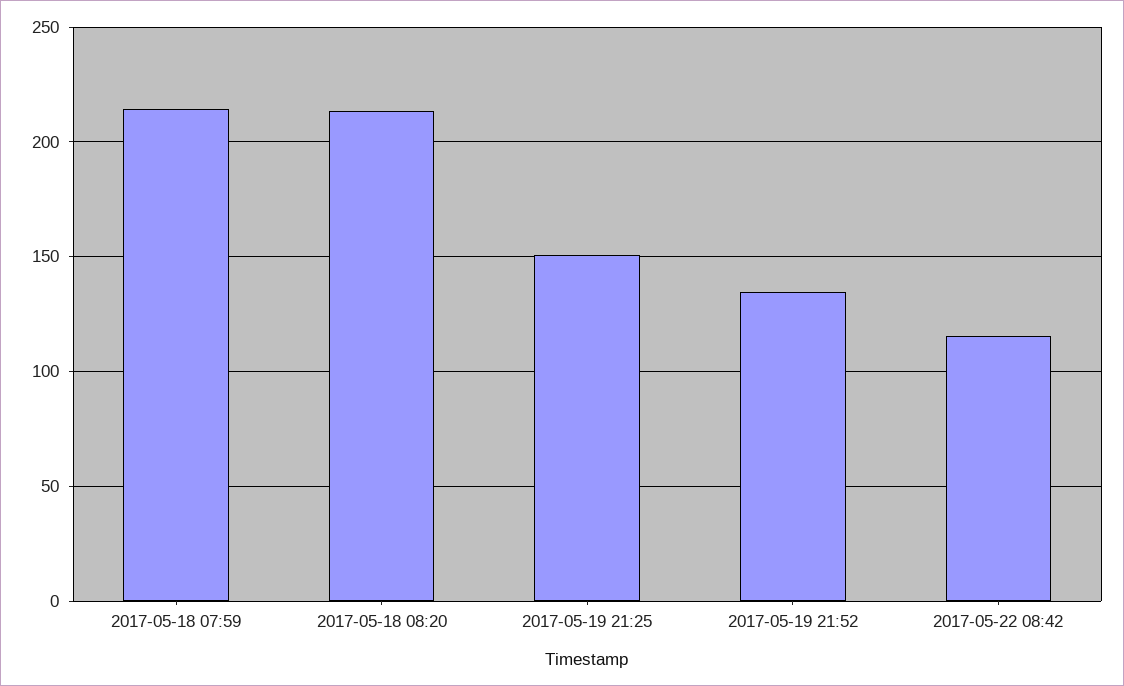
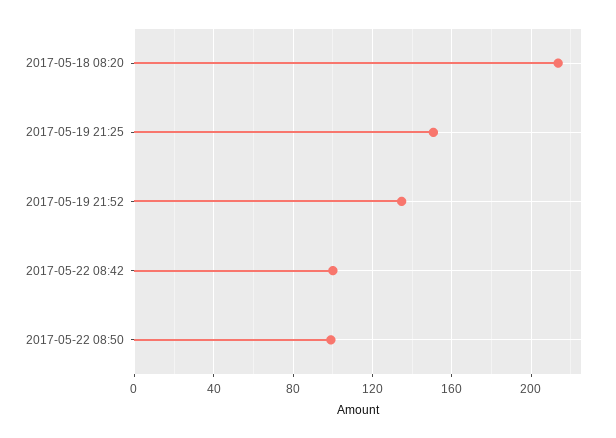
2017-05-18 07:59: 215 -> none
2017-05-22 08:42: 115 -> 100
2017-05-22 08:50: none -> 100

